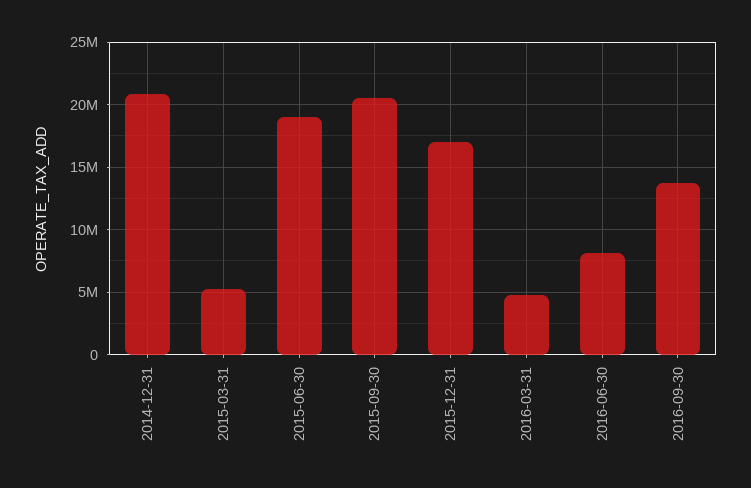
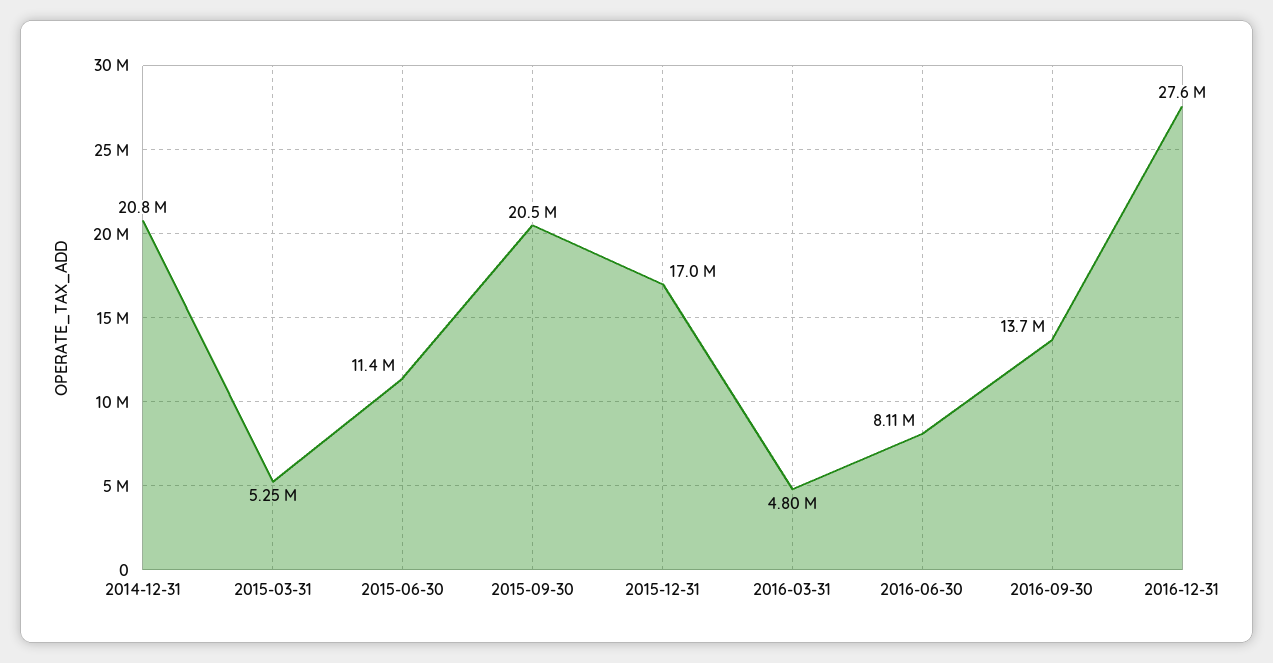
2015-06-30: 19000000 -> 11400000
2016-12-31: none -> 27600000

